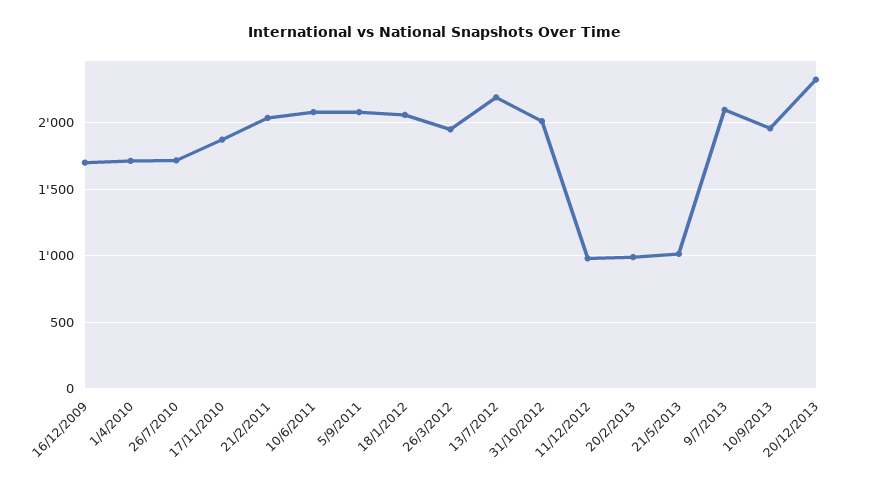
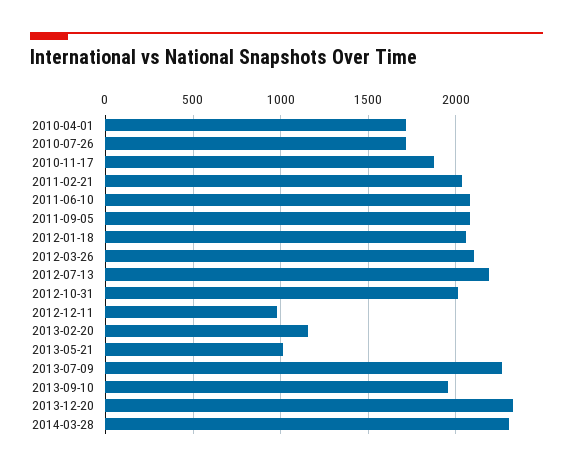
16/12/2009: 1700 -> none
26/3/2012: 1950 -> 2100
20/2/2013: 1000 -> 1150
9/7/2013: 2100 -> 2250
2014-03-28: none -> 2300

